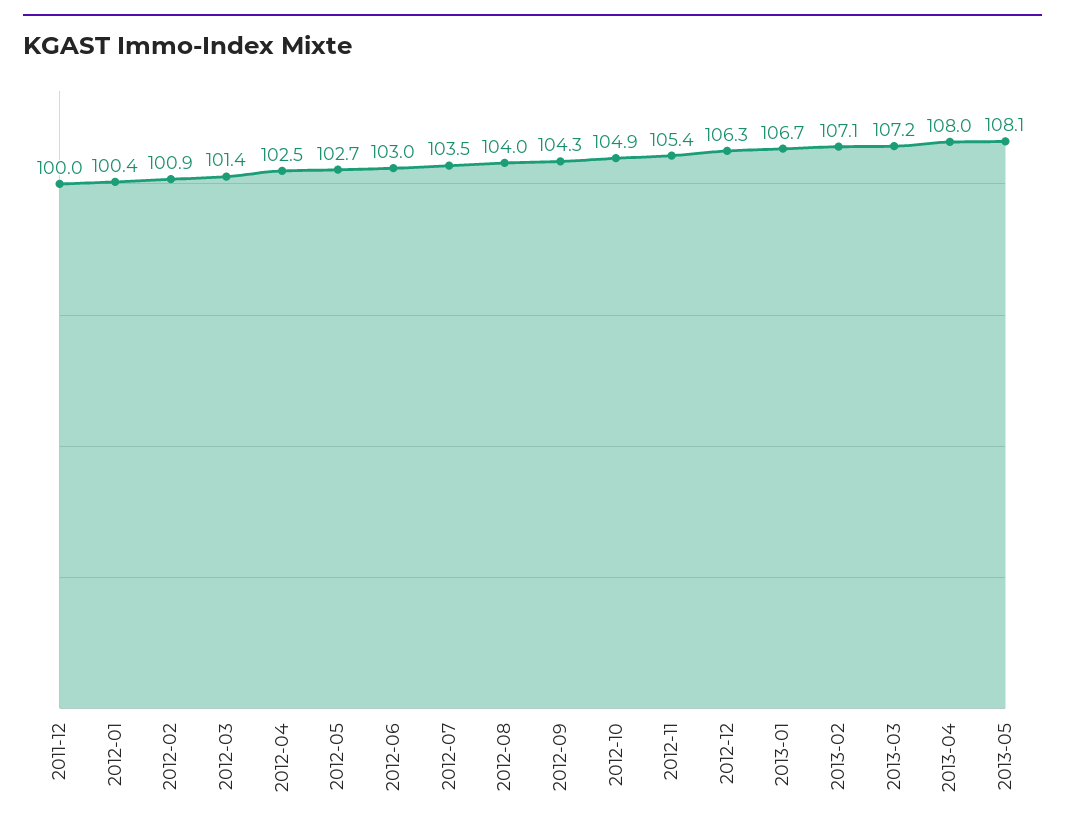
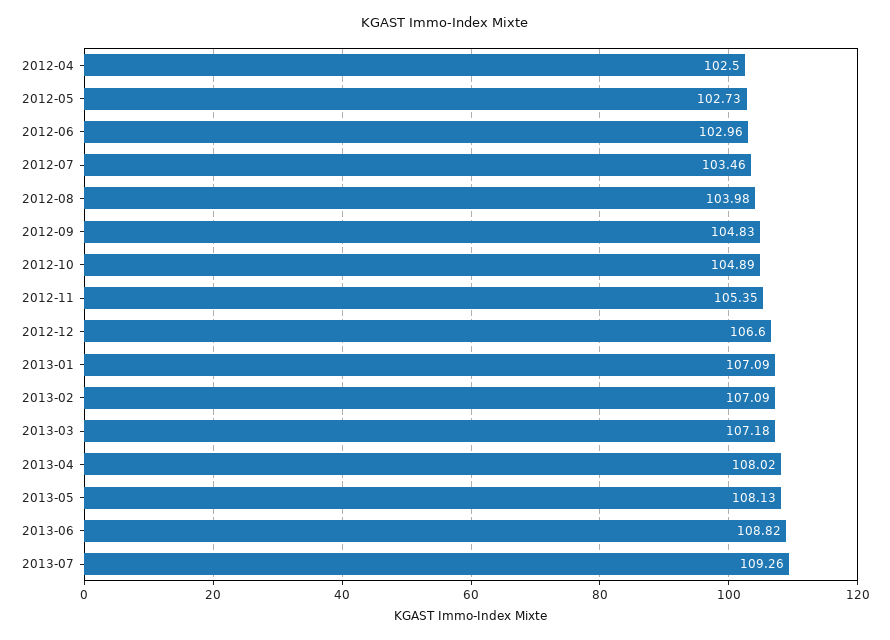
2011-12: 100 -> none
2012-01: 100.4 -> none
2012-02: 100.9 -> none
2012-03: 101.4 -> none
2012-09: 104.3 -> 104.83
2012-12: 106.3 -> 106.6
2013-01: 106.7 -> 107.09
2013-06: none -> 108.82
2013-07: none -> 109.26

